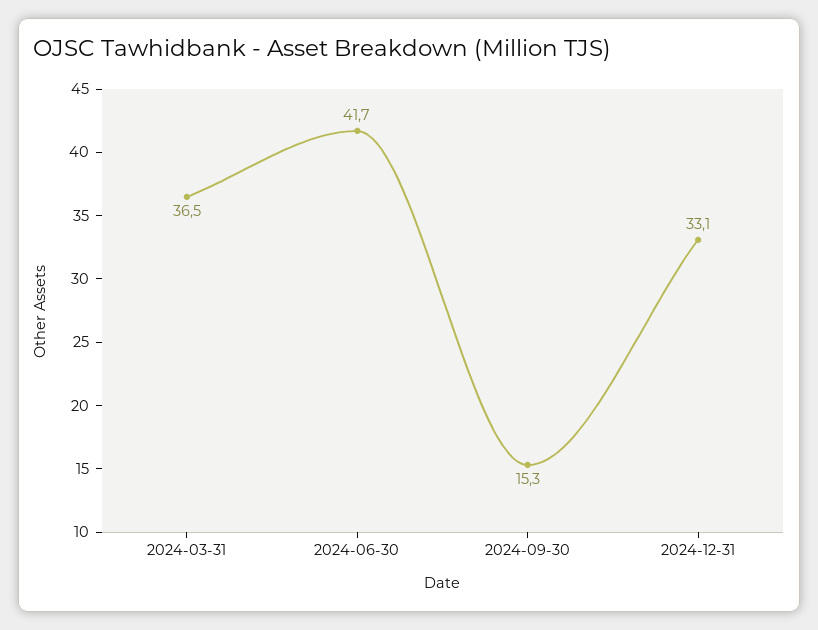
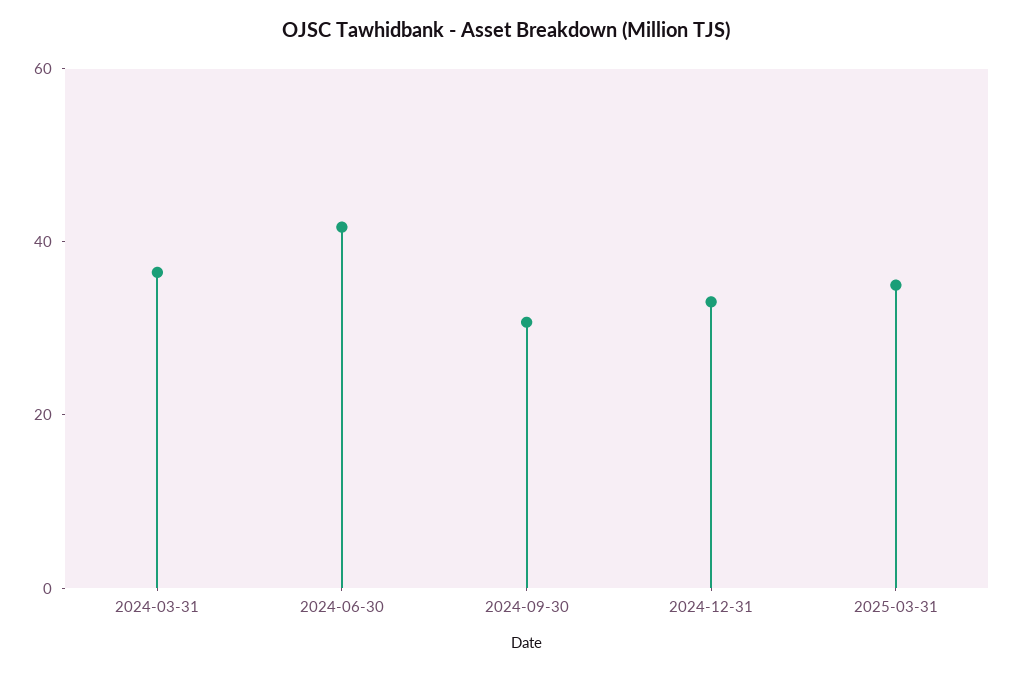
2024-09-30: 15.3 -> 30
2025-03-31: none -> 35

